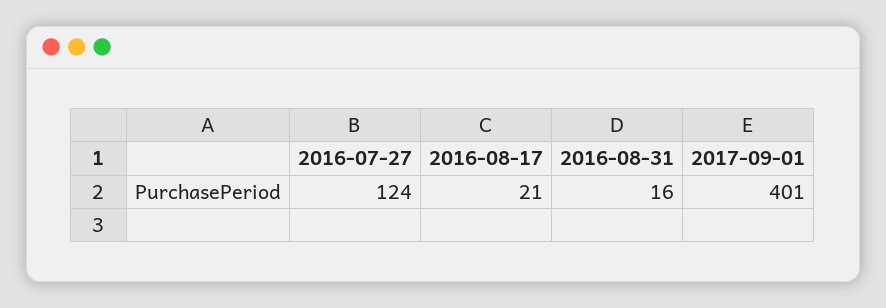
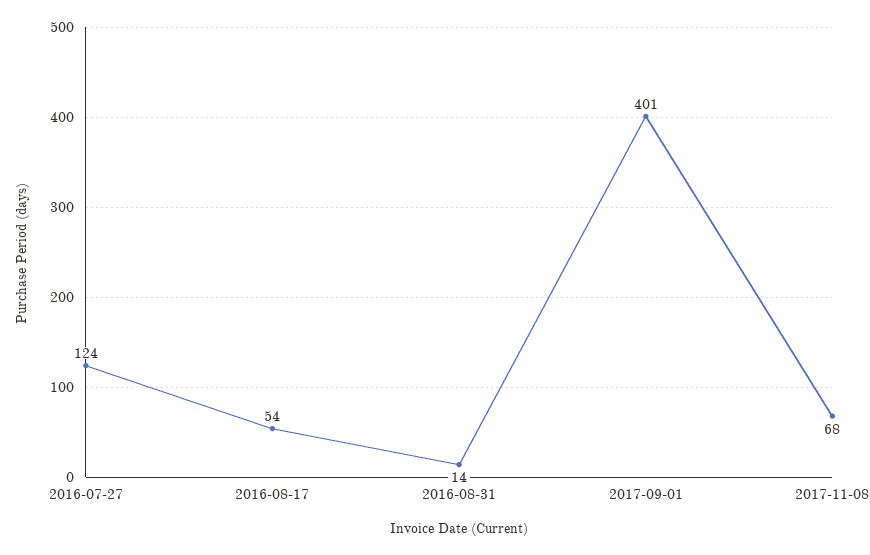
2016-08-17: 21 -> 54
2016-08-31: 16 -> 14
2017-11-08: none -> 68

